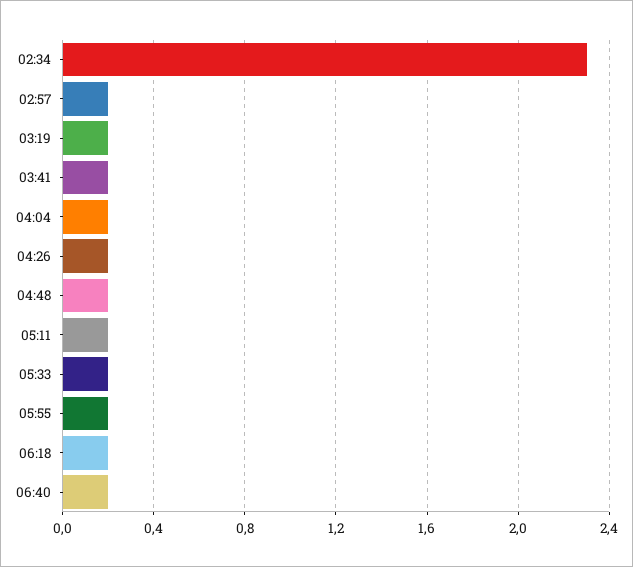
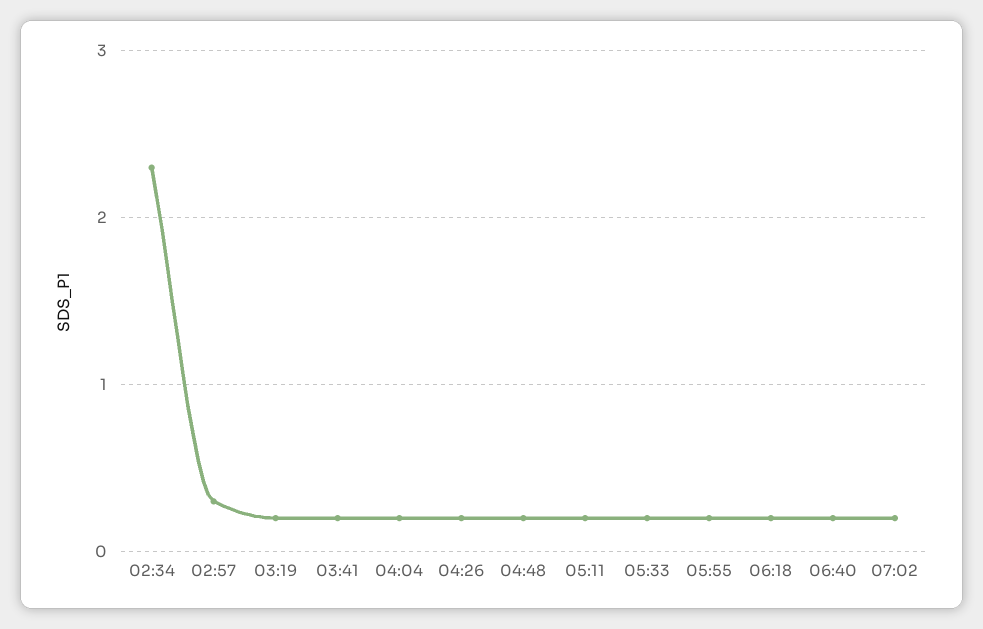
02:57: 0.2 -> 0.3
07:02: none -> 0.2

